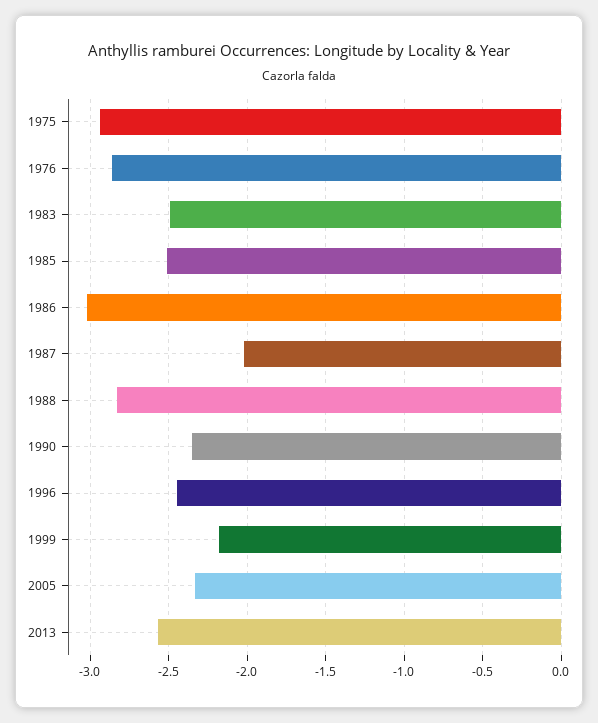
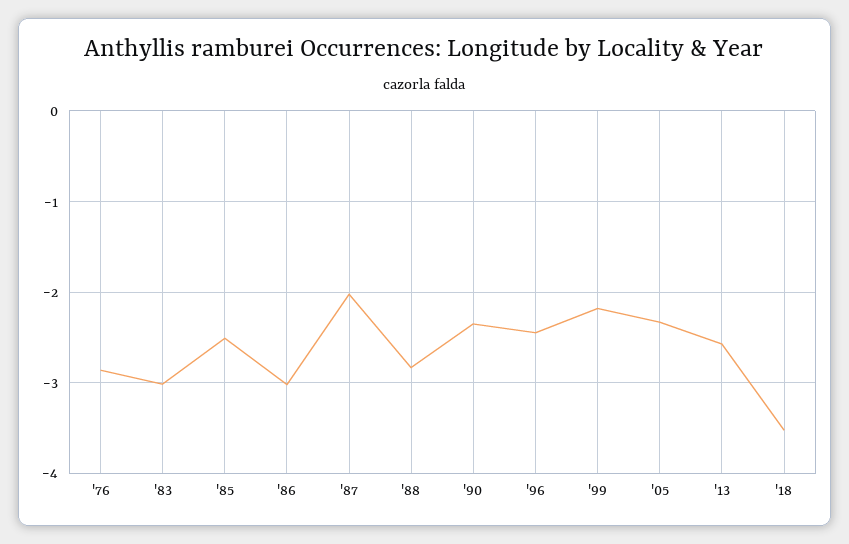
1975: -2.95 -> none
1983: -2.5 -> -3
'18: none -> -3.5

